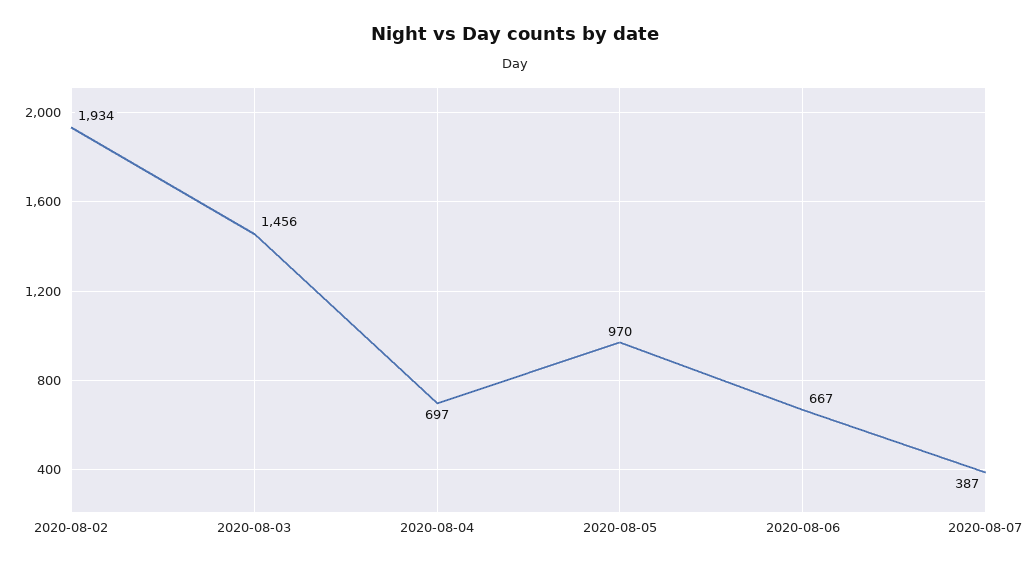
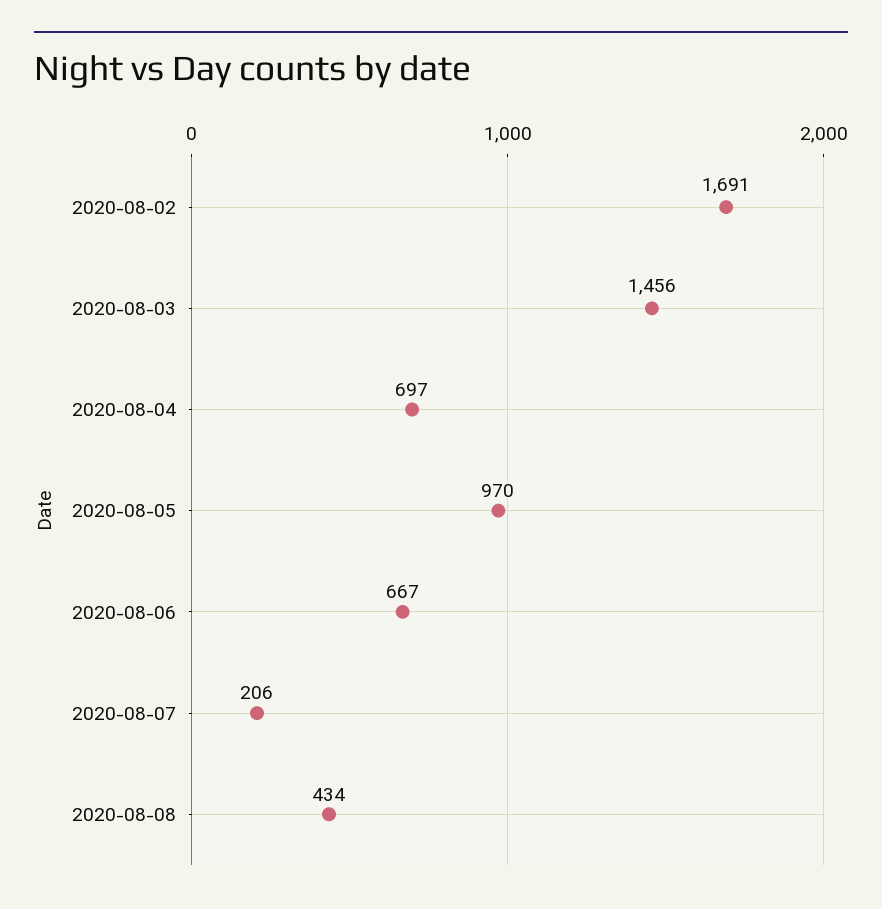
2020-08-02: 1934 -> 1691
2020-08-07: 387 -> 206
2020-08-08: none -> 434

